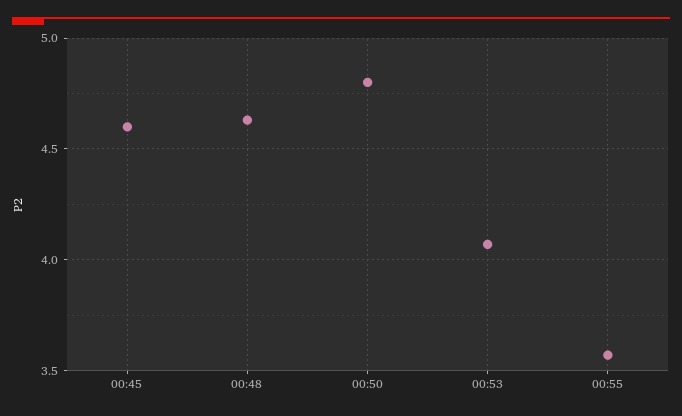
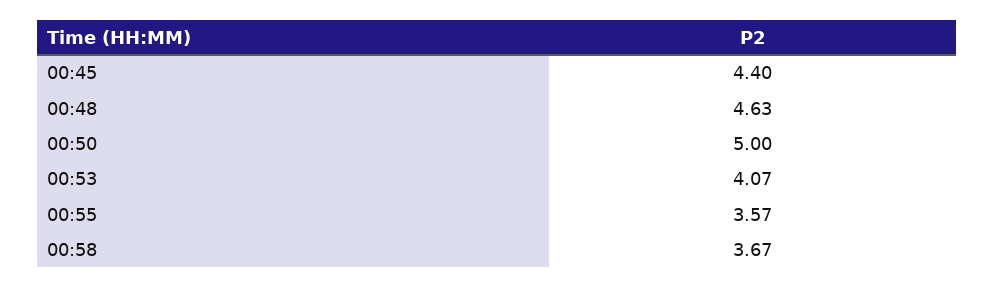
00:45: 4.6 -> 4.4
00:50: 4.8 -> 5
00:58: none -> 3.67

